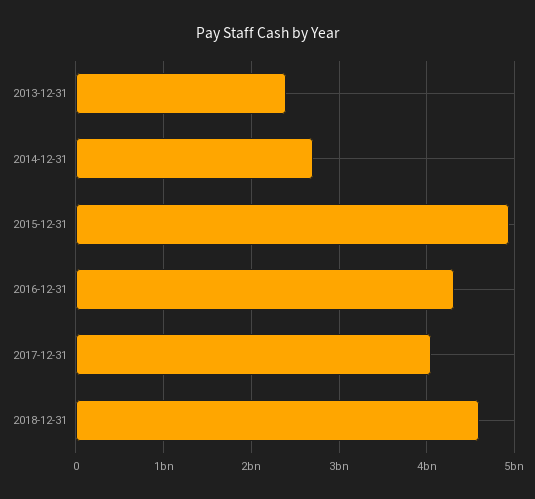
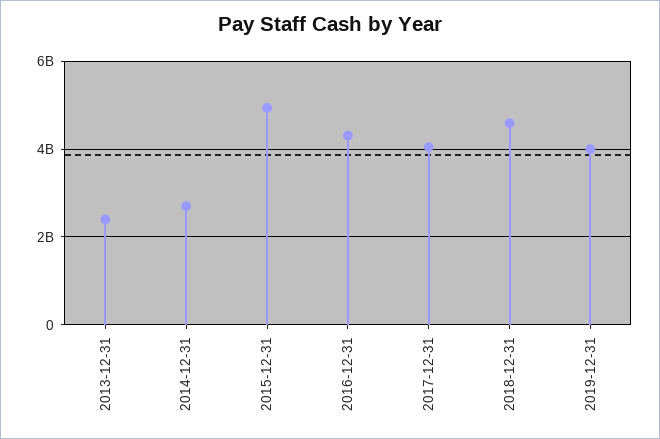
2019-12-31: none -> 4000000000

